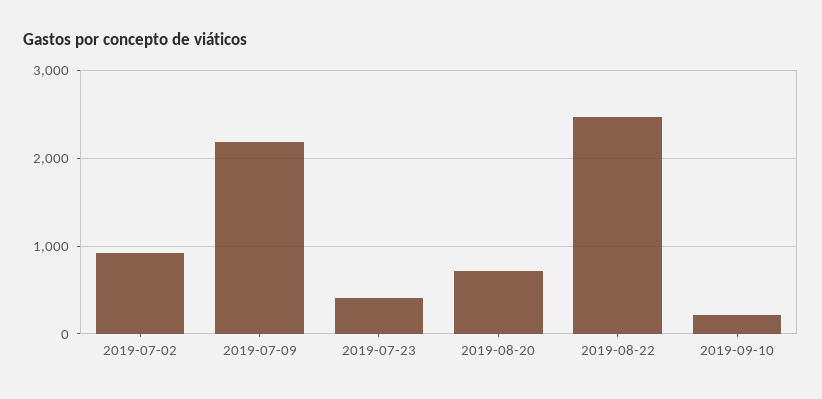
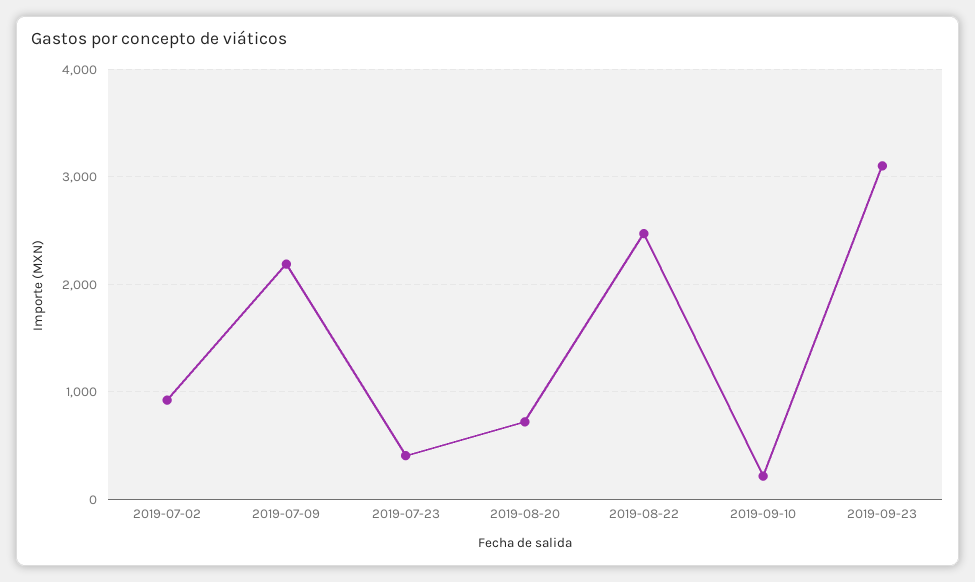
2019-09-23: none -> 3100

